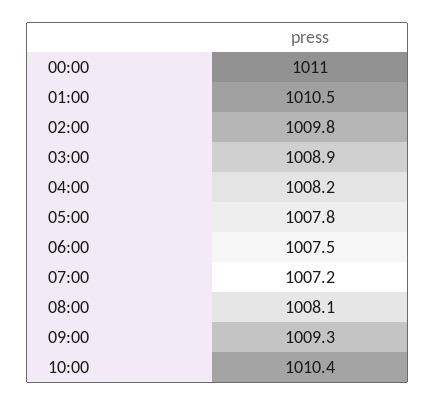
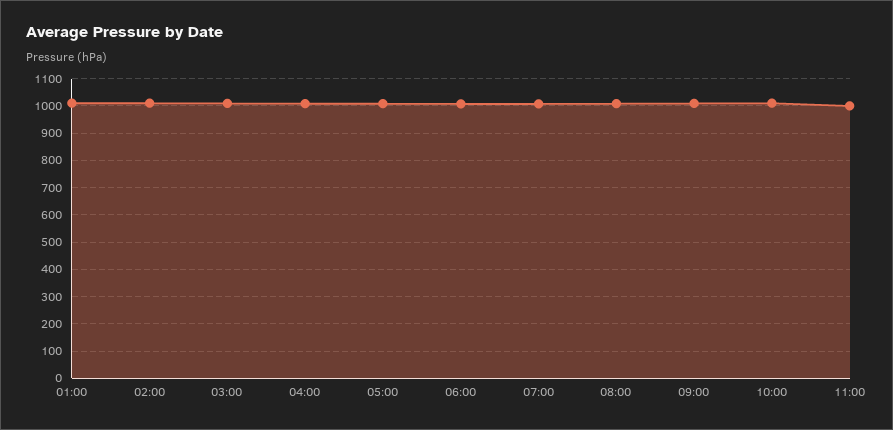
00:00: 1011 -> none
11:00: none -> 1000

